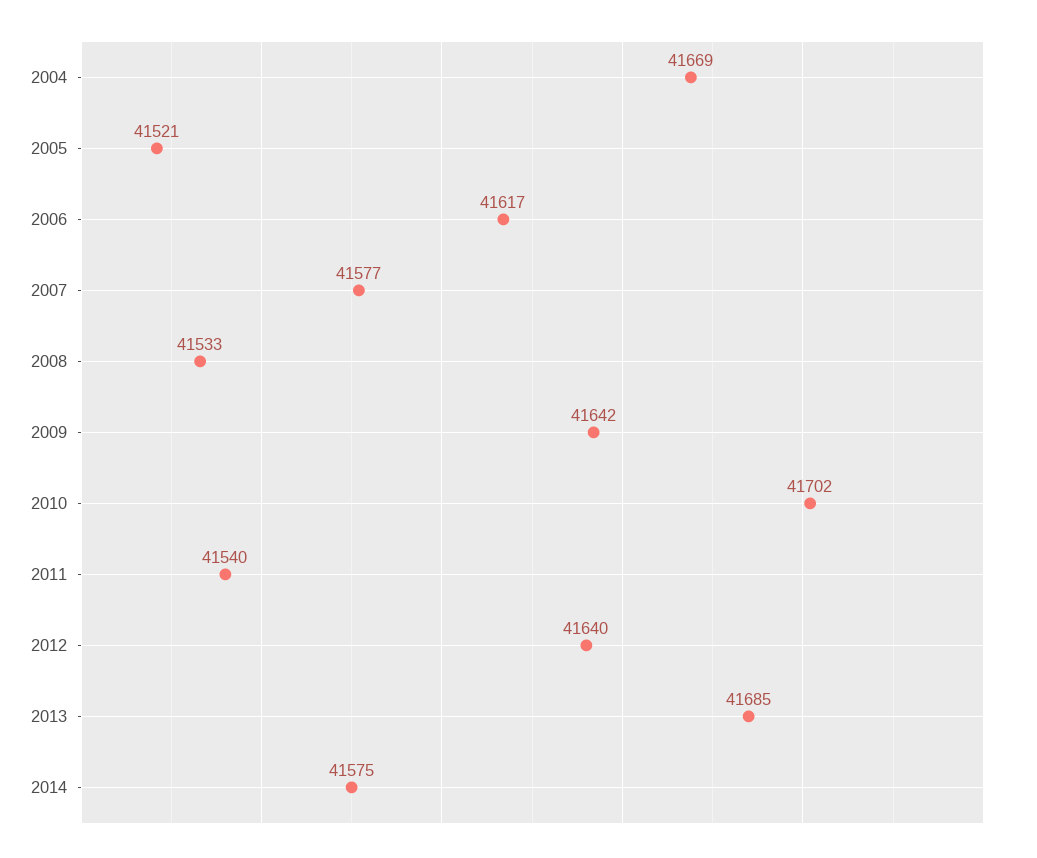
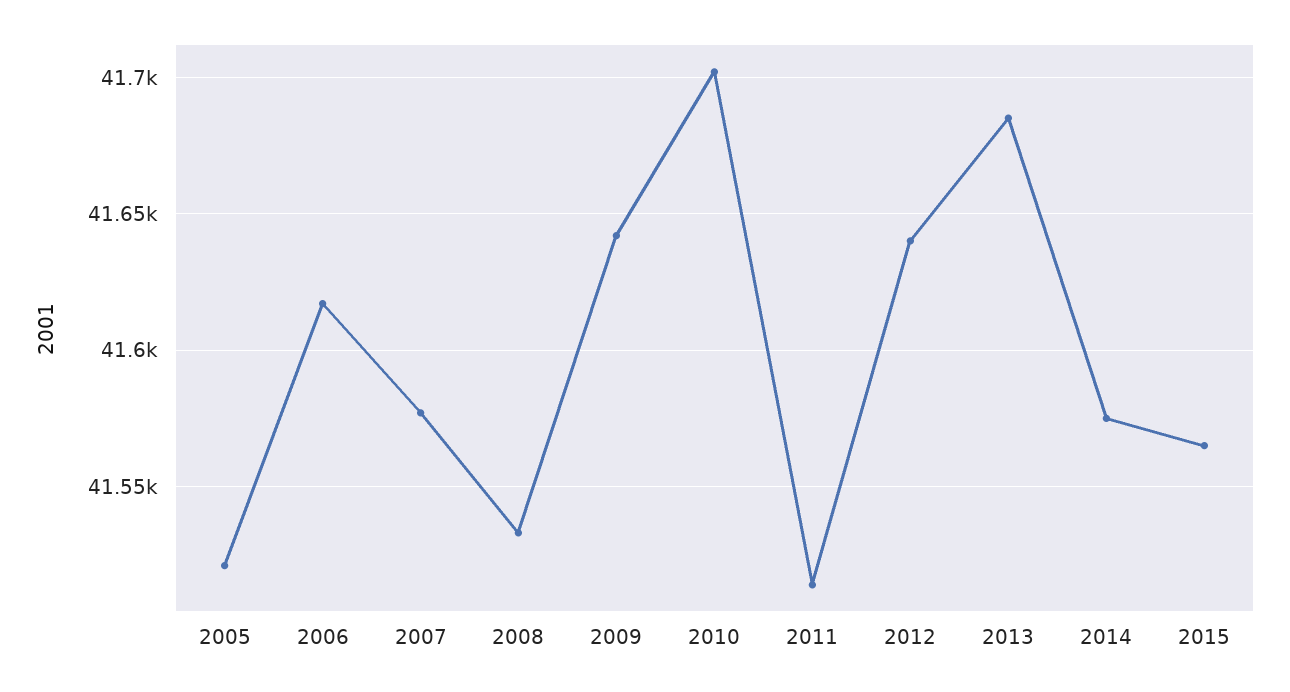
2004: 41669 -> none
2011: 41540 -> 41515
2015: none -> 41565

